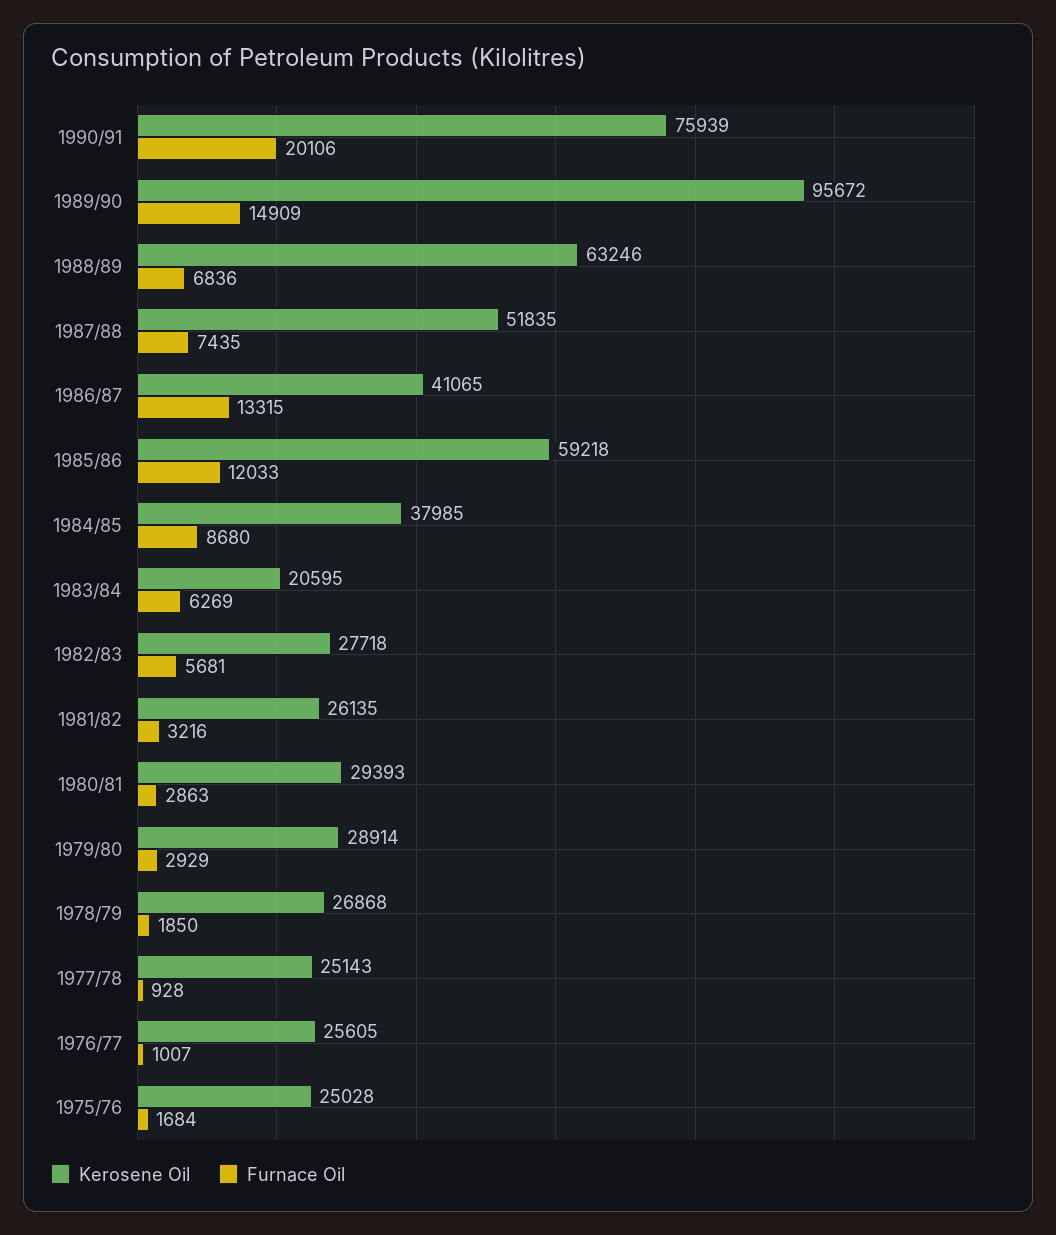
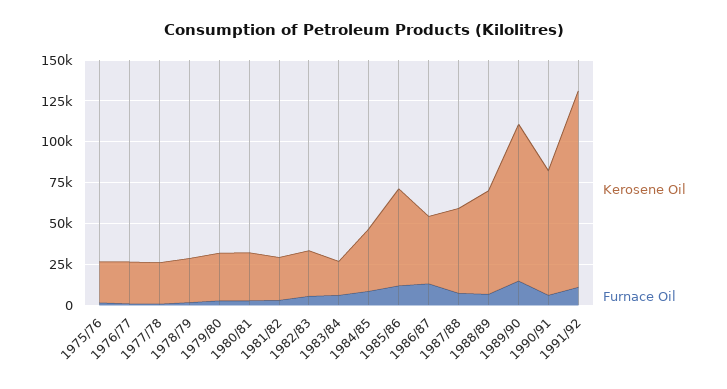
Furnace Oil, 1990/91: 20106 -> 5000
Kerosene Oil, 1991/92: none -> 120000
Furnace Oil, 1991/92: none -> 10000

